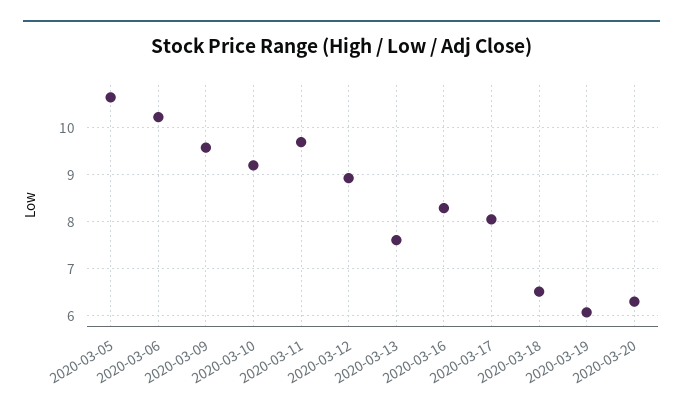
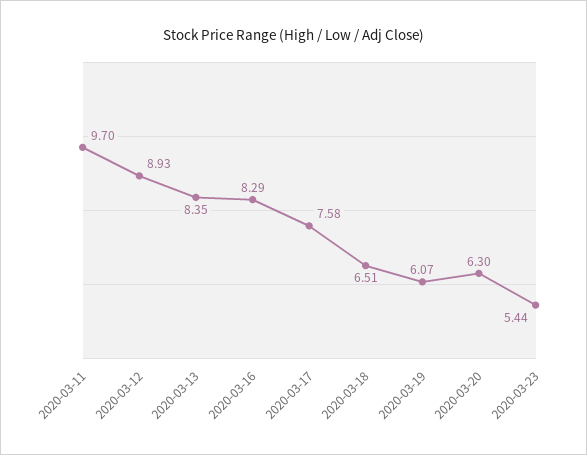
2020-03-05: 10.6 -> none
2020-03-06: 10.2 -> none
2020-03-09: 9.6 -> none
2020-03-10: 9.2 -> none
2020-03-13: 7.6 -> 8.35
2020-03-17: 8 -> 7.58
2020-03-23: none -> 5.44

